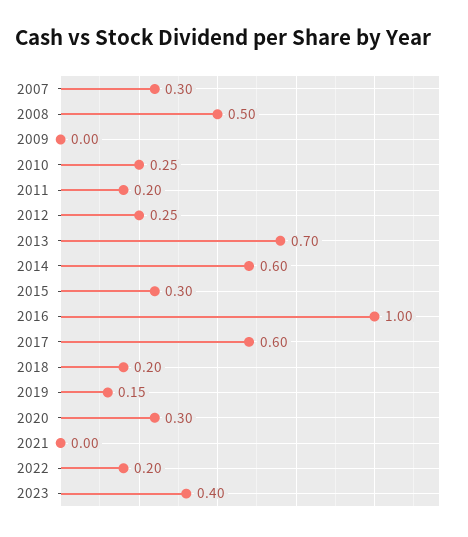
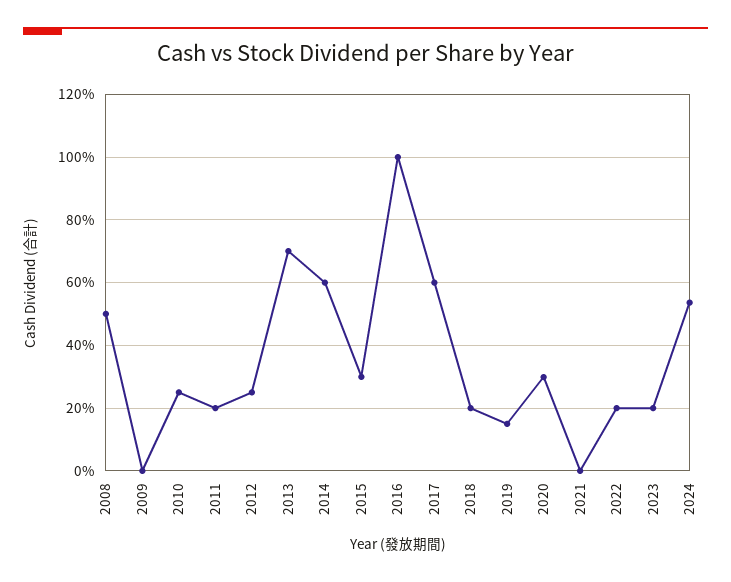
2007: 0.3 -> none
2023: 0.4 -> 0.2
2024: none -> 0.54

